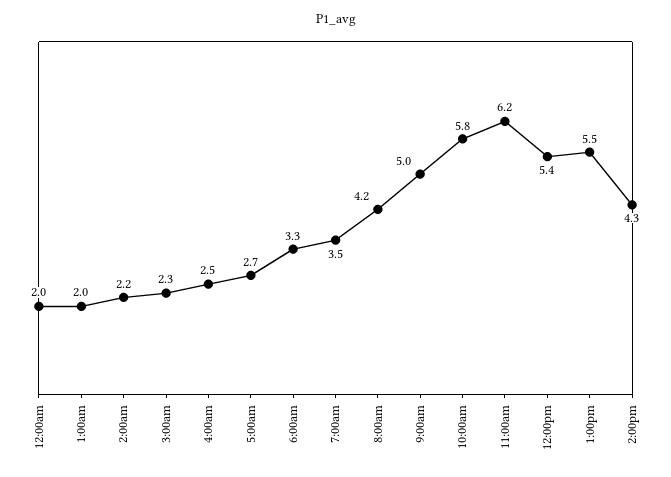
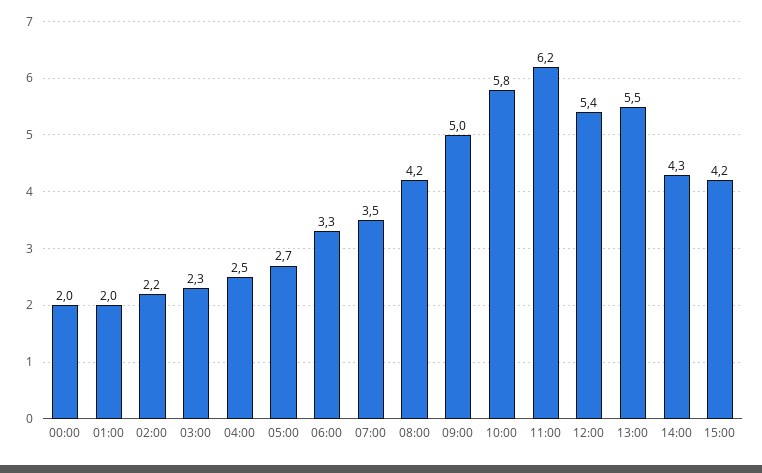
15:00: none -> 4.2

